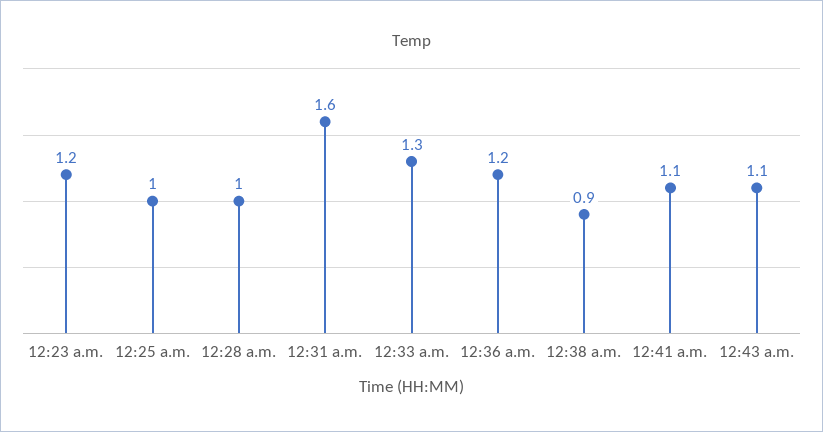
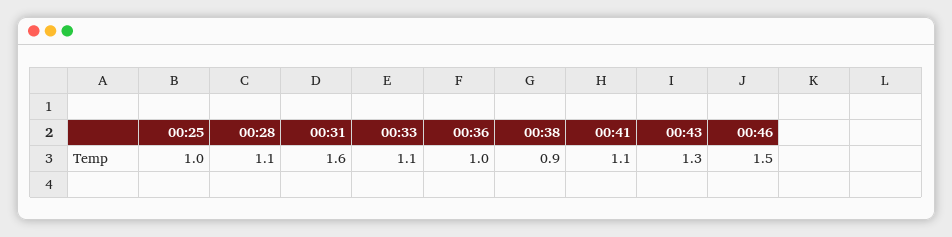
12:23 a.m.: 1.2 -> none
12:28 a.m.: 1 -> 1.1
12:33 a.m.: 1.3 -> 1.1
12:36 a.m.: 1.2 -> 1
12:43 a.m.: 1.1 -> 1.3
00:46: none -> 1.5

